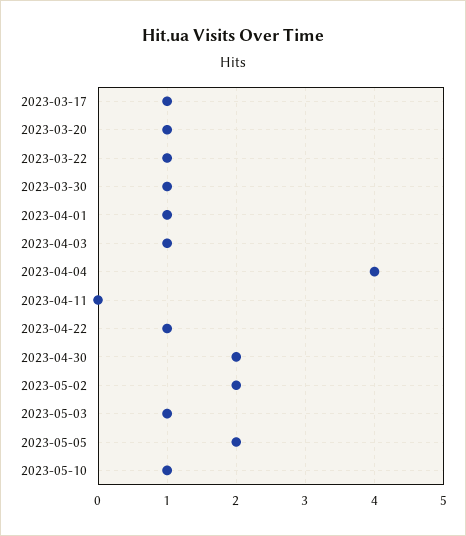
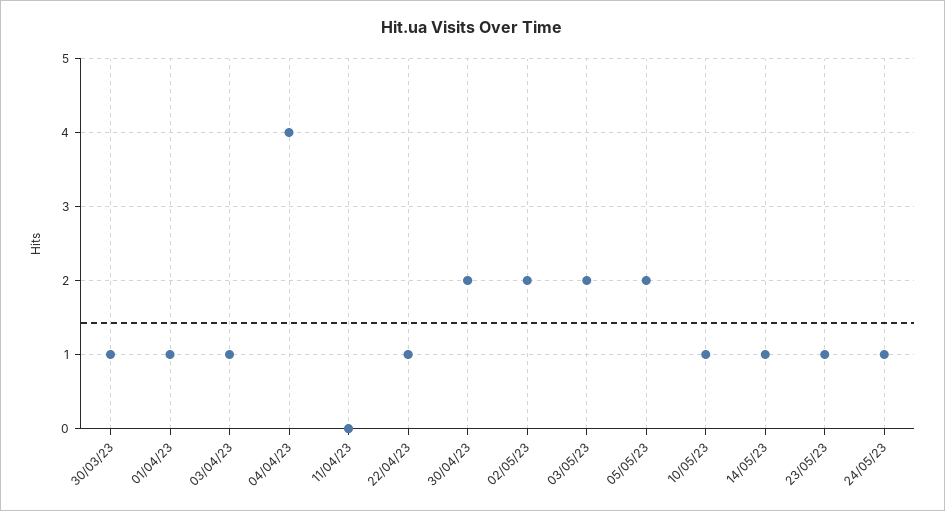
2023-03-17: 1 -> none
2023-03-20: 1 -> none
2023-03-22: 1 -> none
2023-05-03: 1 -> 2
14/05/23: none -> 1
23/05/23: none -> 1
24/05/23: none -> 1

